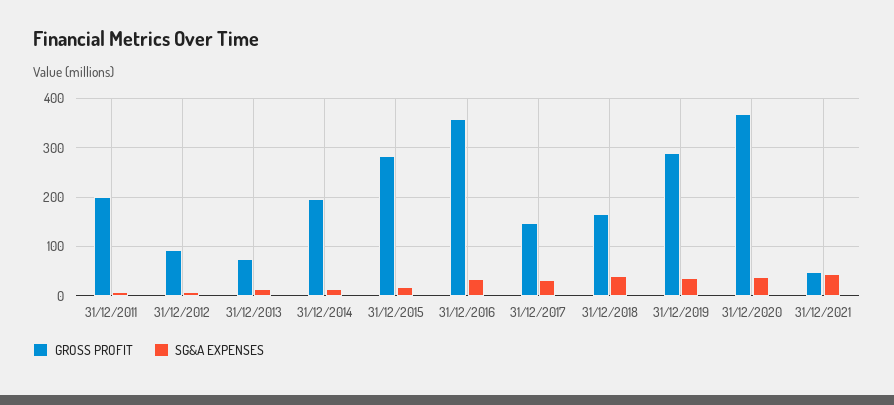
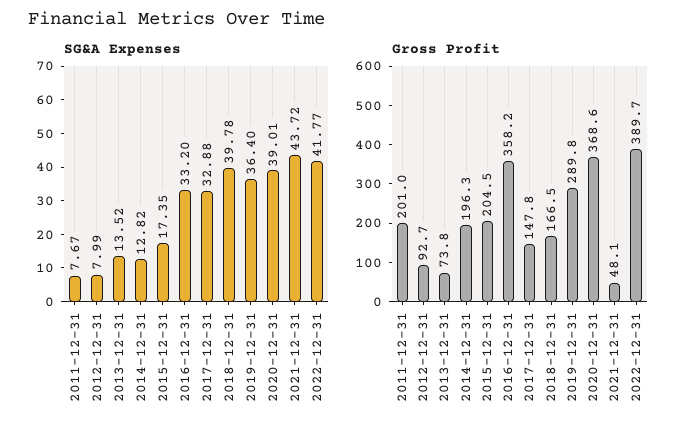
GROSS PROFIT, 31/12/2015: 280 -> 204.5
SG&A EXPENSES, 2022-12-31: none -> 41.77
GROSS PROFIT, 2022-12-31: none -> 389.7

